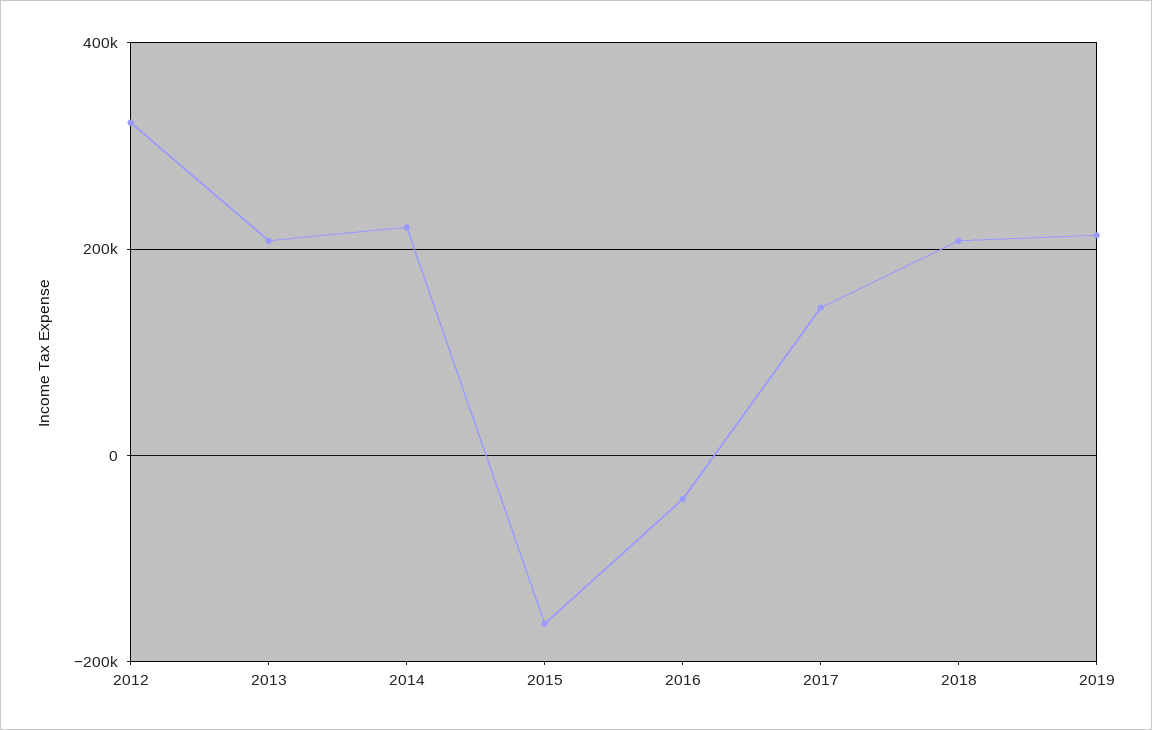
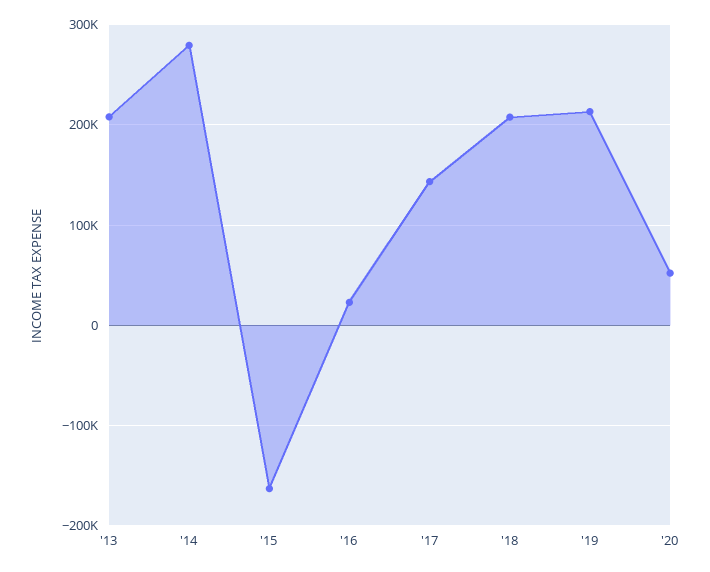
2012: 320000 -> none
2014: 220000 -> 280000
2016: -40000 -> 20000
'20: none -> 50000

